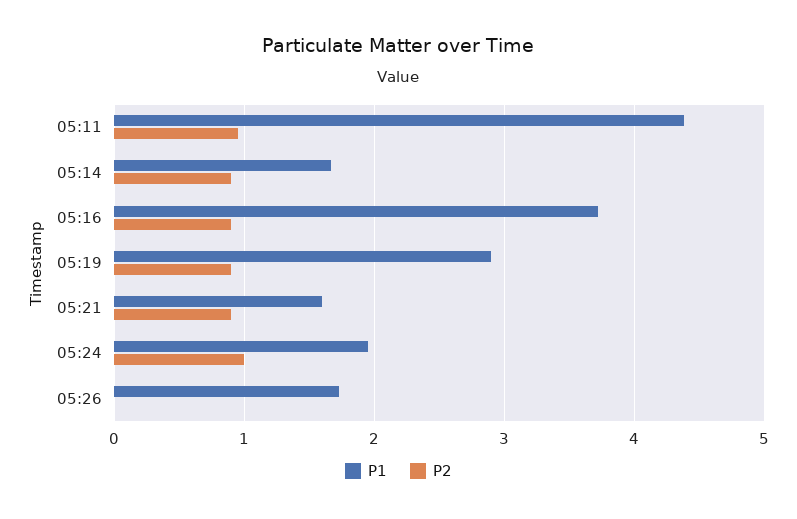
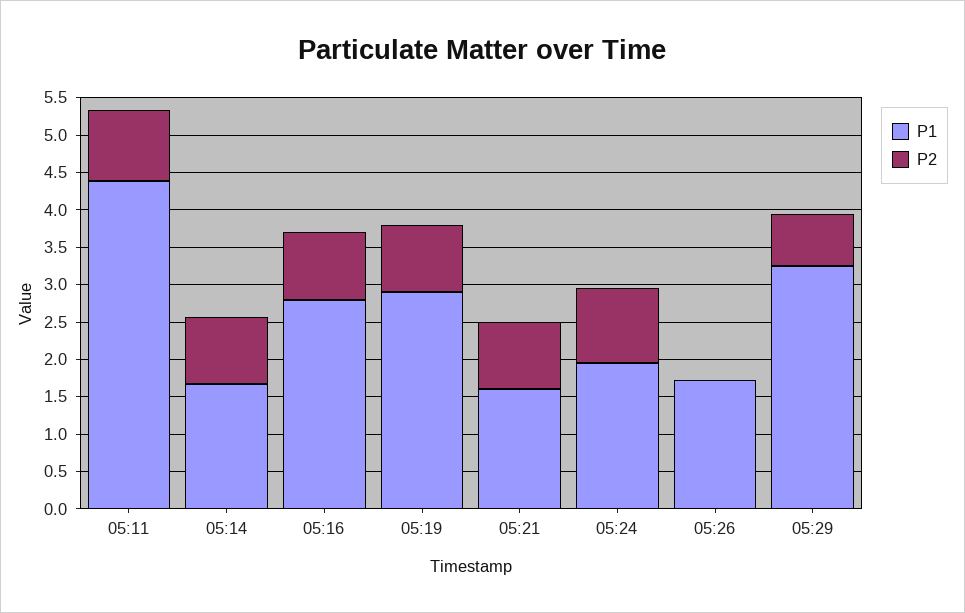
P1, 05:16: 3.7 -> 2.75
P1, 05:29: none -> 3.25
P2, 05:29: none -> 0.75

